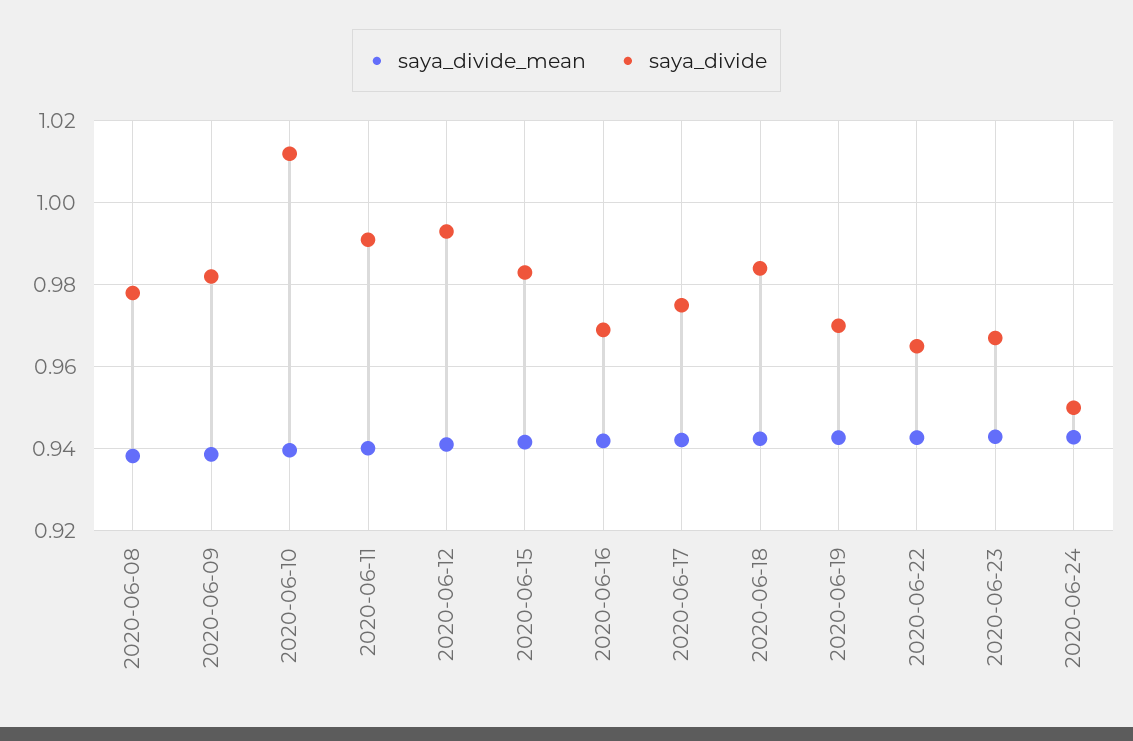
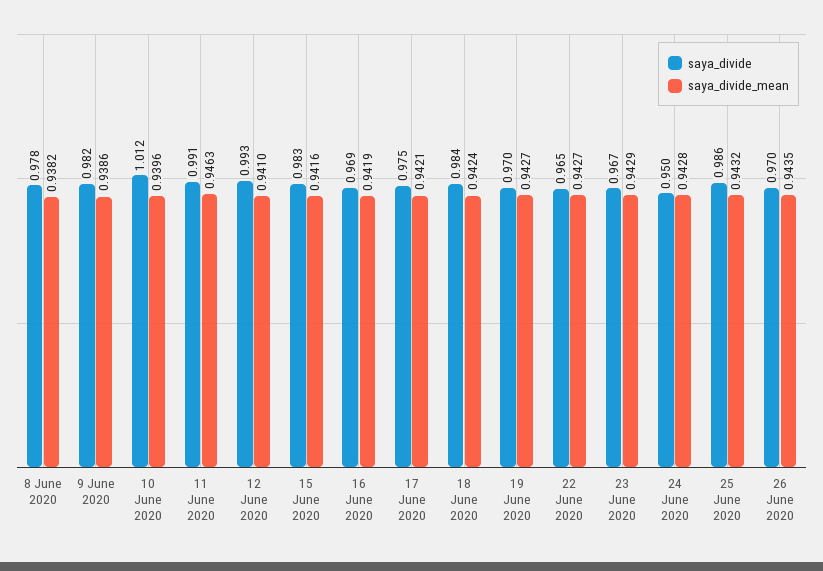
saya_divide_mean, 2020-06-11: 0.94 -> 0.9463
saya_divide, 25 June 2020: none -> 0.986
saya_divide_mean, 25 June 2020: none -> 0.9432
saya_divide, 26 June 2020: none -> 0.97
saya_divide_mean, 26 June 2020: none -> 0.9435

